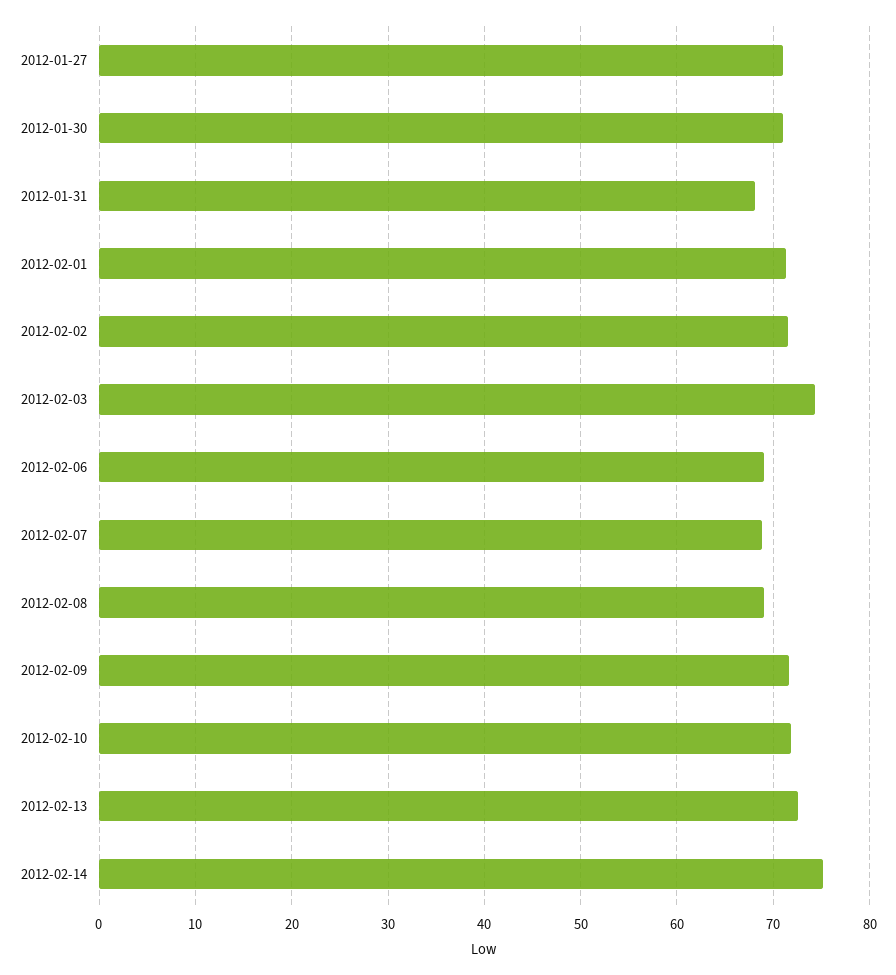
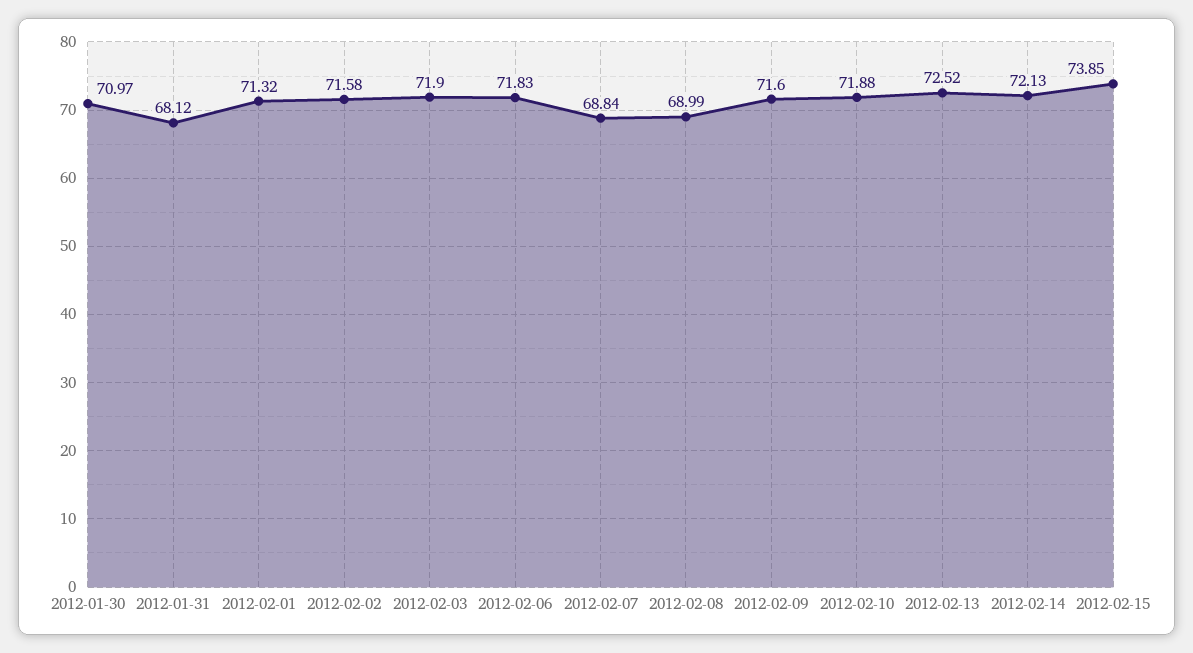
2012-01-27: 71 -> none
2012-02-03: 74 -> 71.9
2012-02-06: 69 -> 71.83
2012-02-14: 75 -> 72.13
2012-02-15: none -> 73.85

